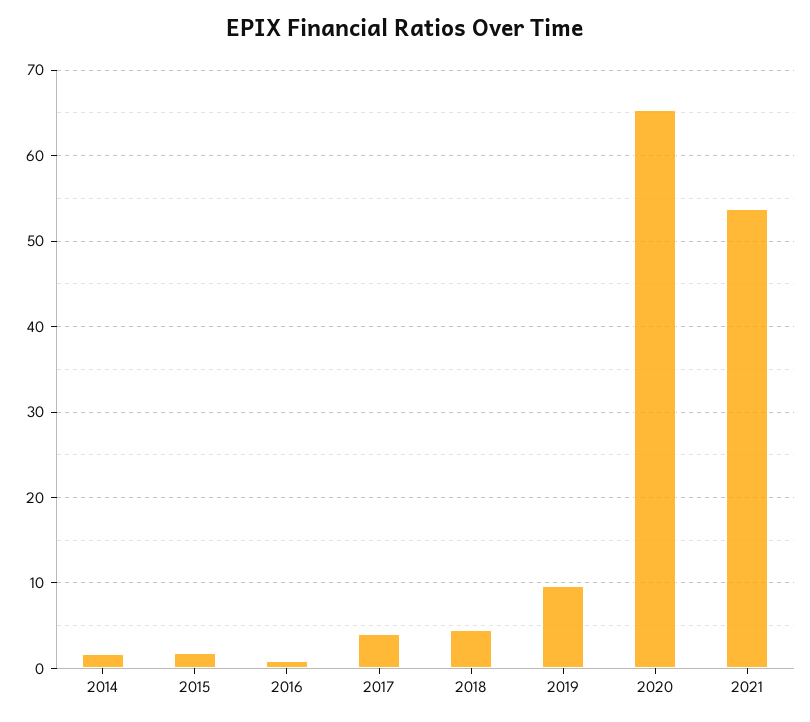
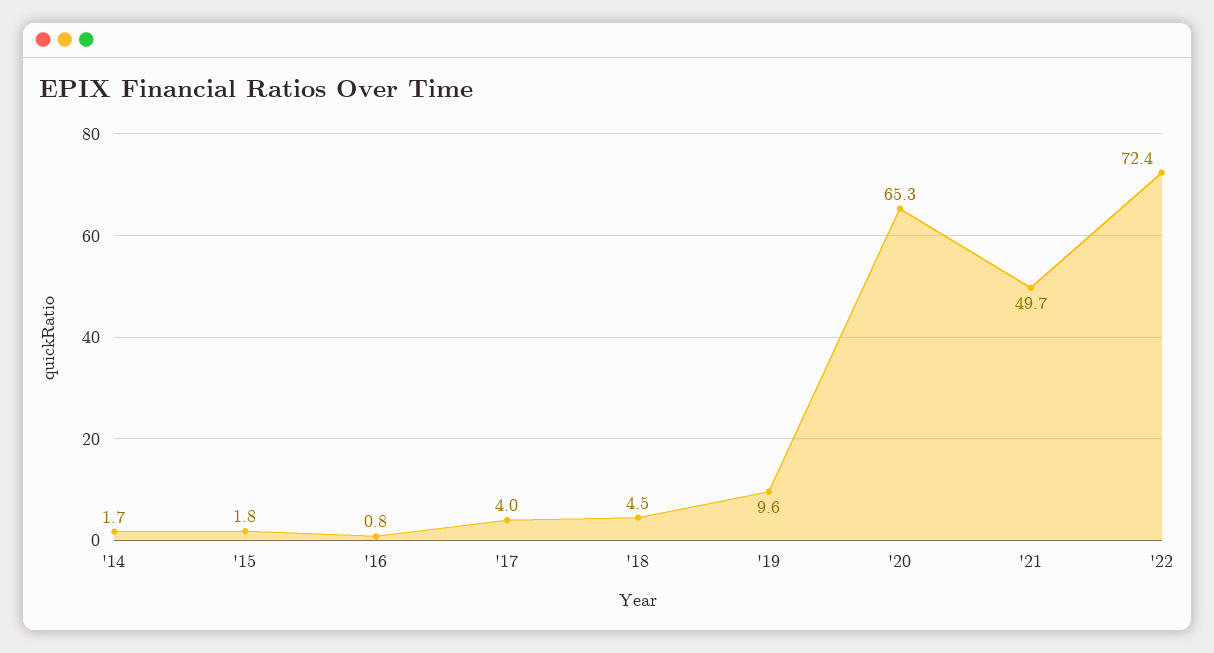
2021: 54 -> 49.7
'22: none -> 72.4

